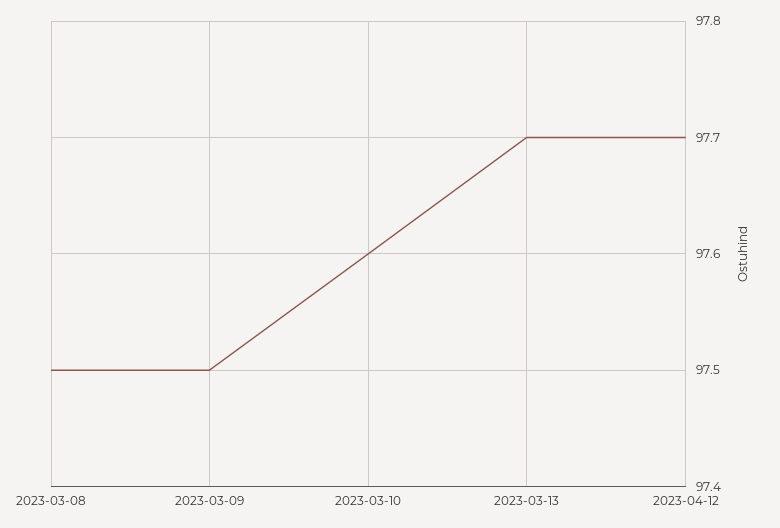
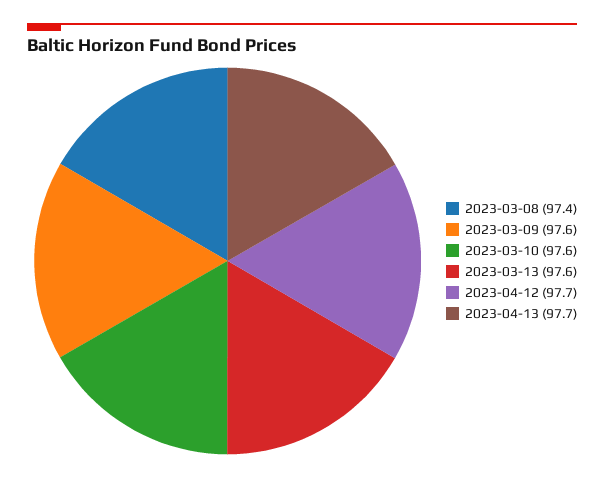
2023-03-08: 97.5 -> 97.4
2023-03-09: 97.5 -> 97.6
2023-03-13: 97.7 -> 97.6
2023-04-13: none -> 97.7

